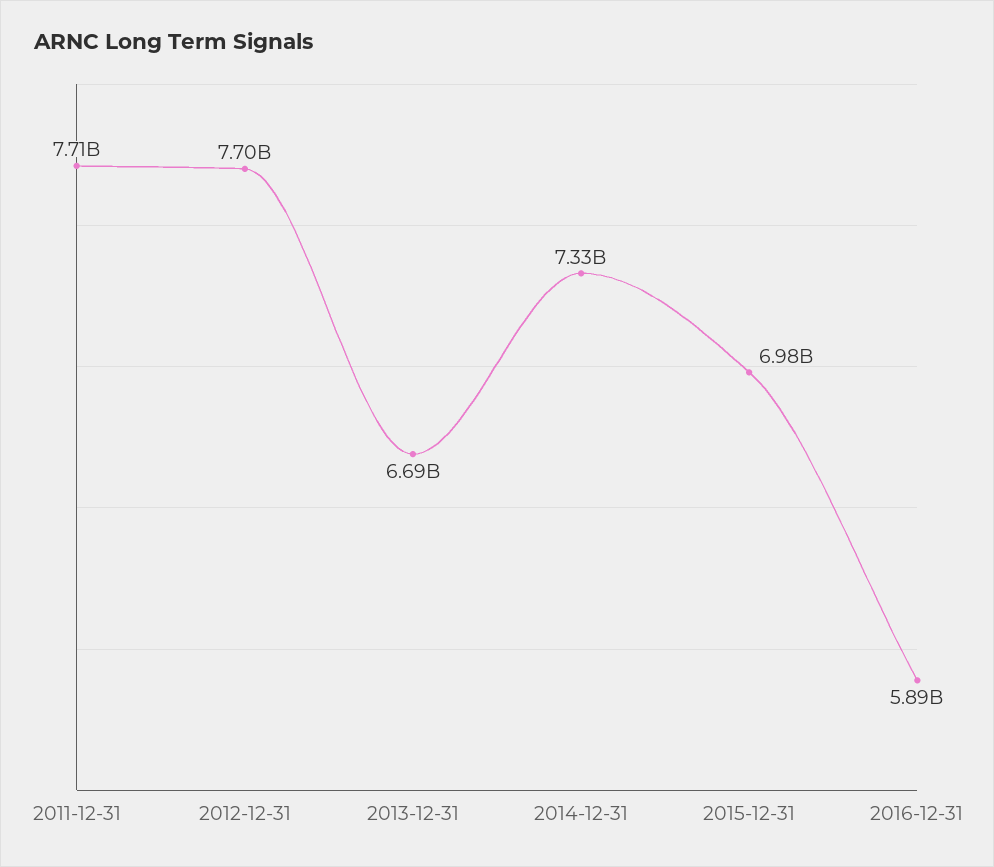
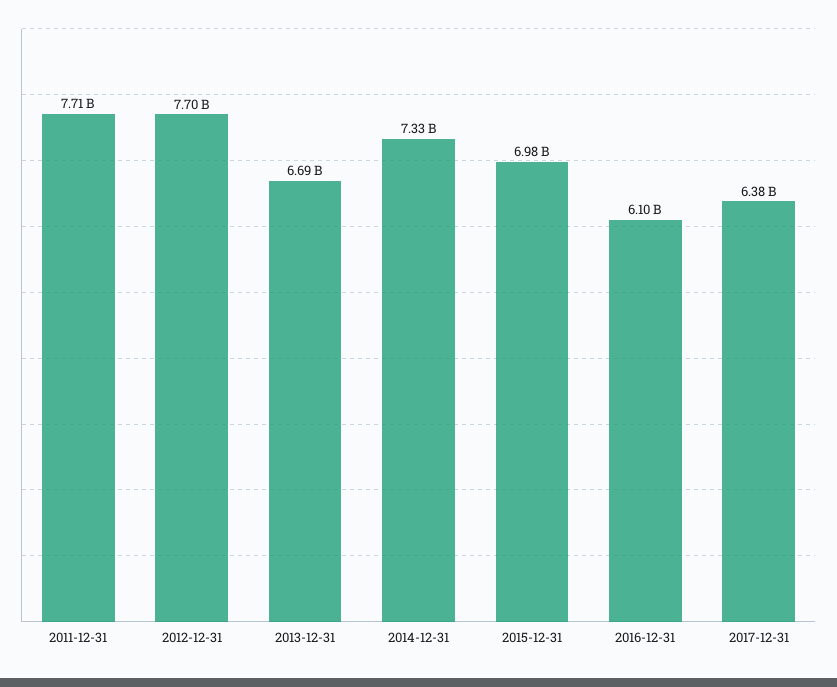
2016-12-31: 5890000000 -> 6100000000
2017-12-31: none -> 6380000000

